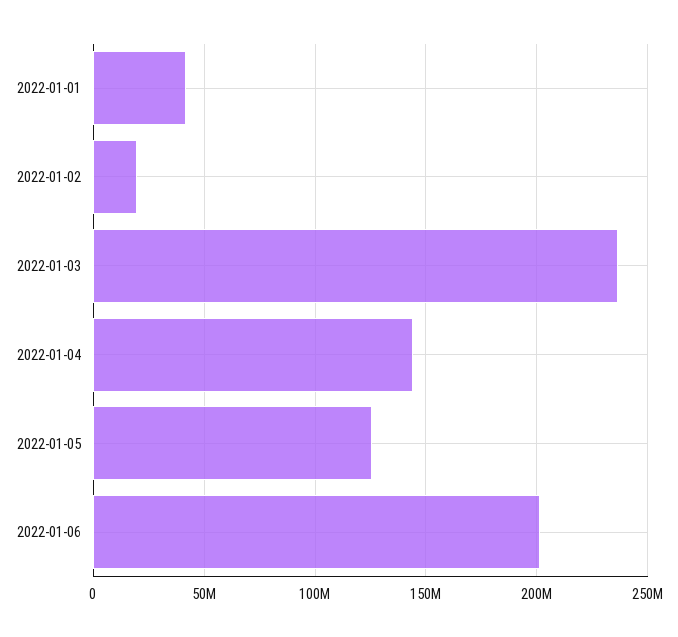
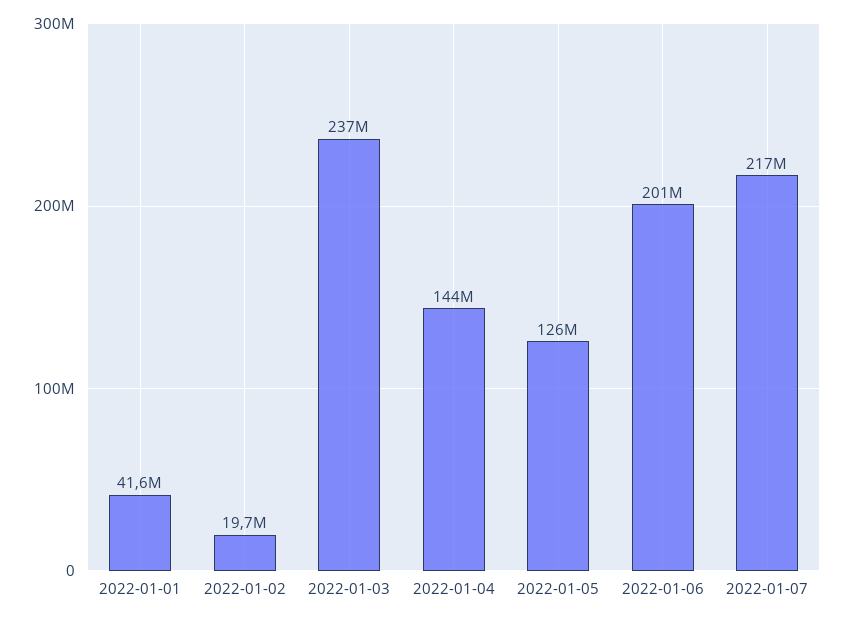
2022-01-07: none -> 217000000

